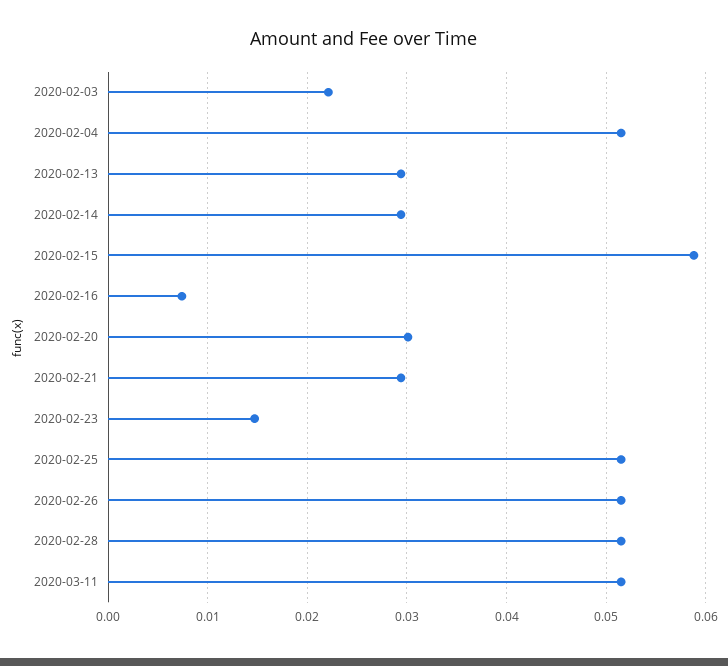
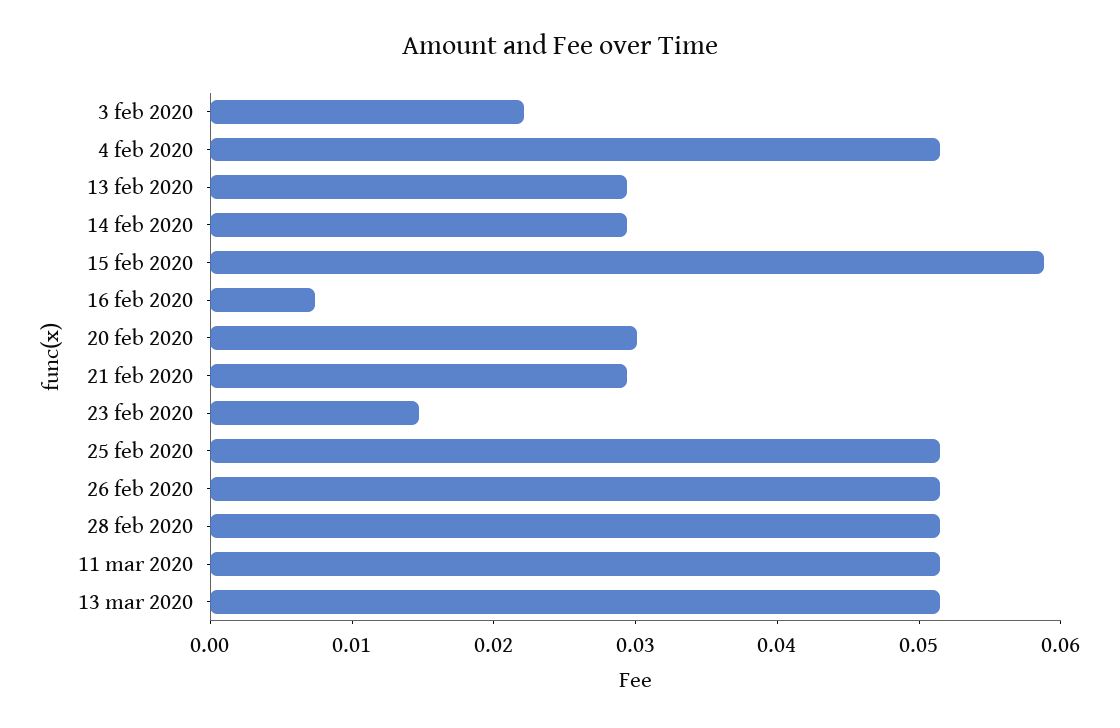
13 mar 2020: none -> 0.052

